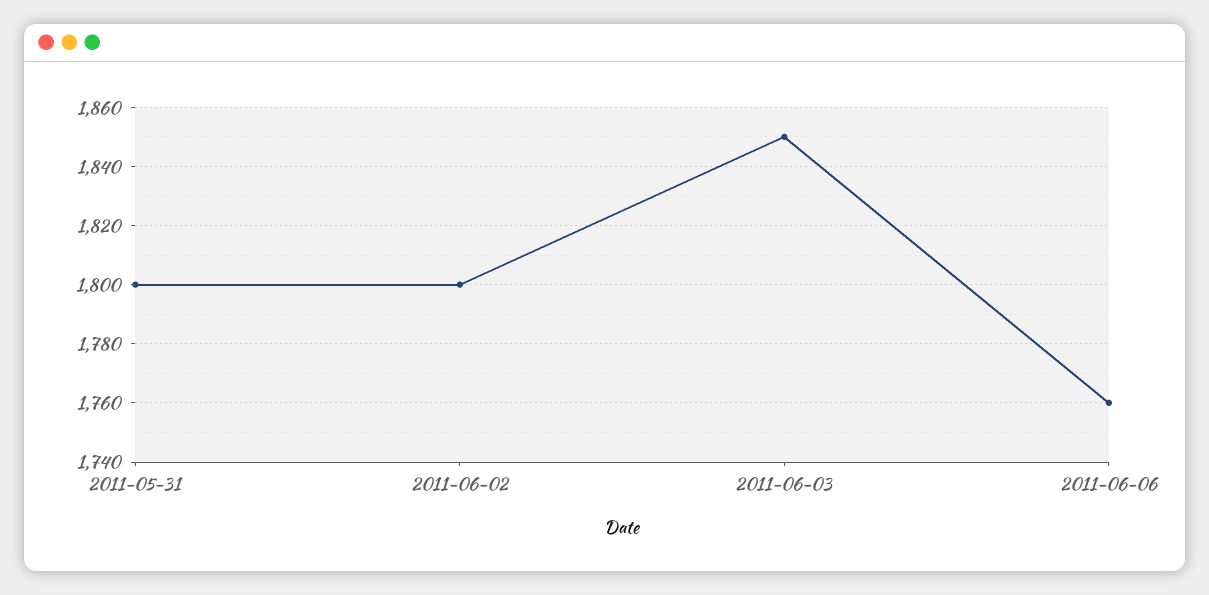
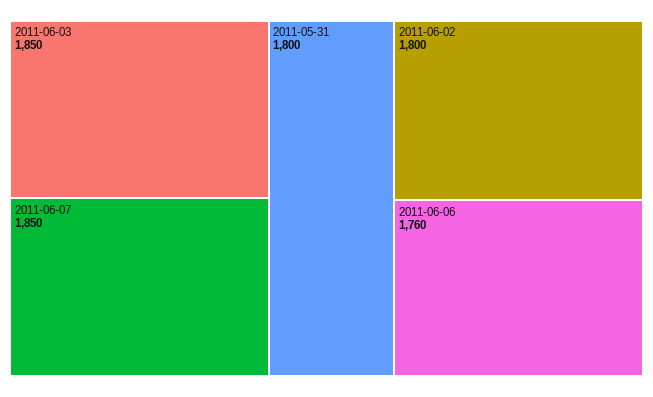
2011-06-07: none -> 1850

